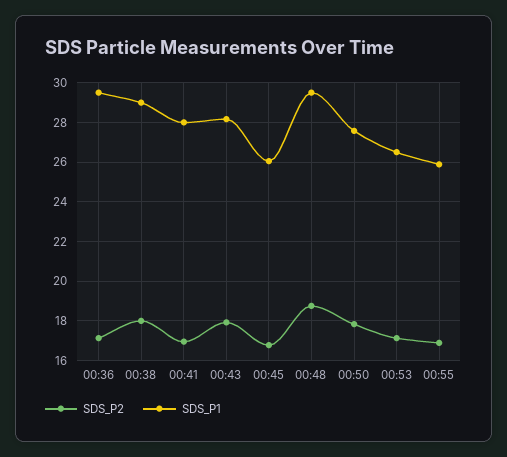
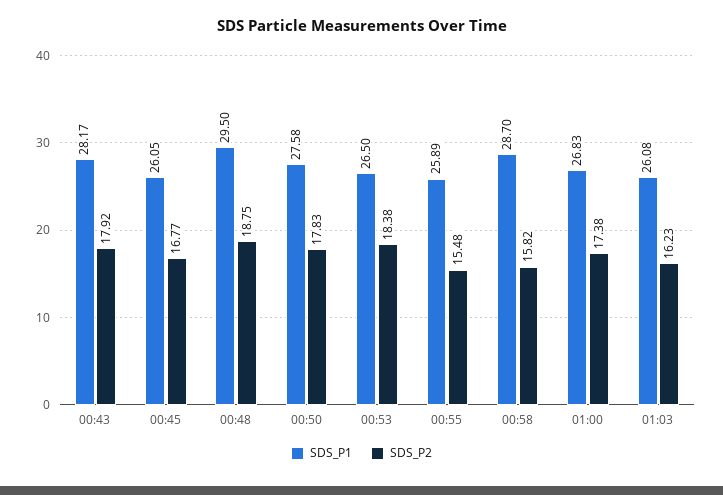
SDS_P2, 00:36: 17 -> none
SDS_P1, 00:36: 29.5 -> none
SDS_P2, 00:38: 18 -> none
SDS_P1, 00:38: 29 -> none
SDS_P2, 00:41: 17 -> none
SDS_P1, 00:41: 28 -> none
SDS_P2, 00:53: 17 -> 18.38
SDS_P2, 00:55: 17 -> 15.48
SDS_P1, 00:58: none -> 28.7
SDS_P2, 00:58: none -> 15.82
SDS_P1, 01:00: none -> 26.83
SDS_P2, 01:00: none -> 17.38
SDS_P1, 01:03: none -> 26.08
SDS_P2, 01:03: none -> 16.23

